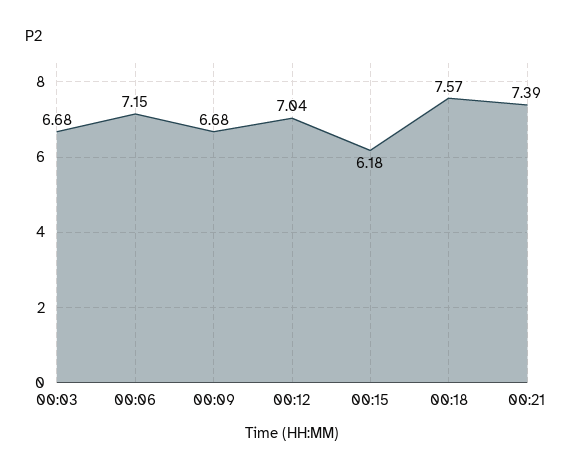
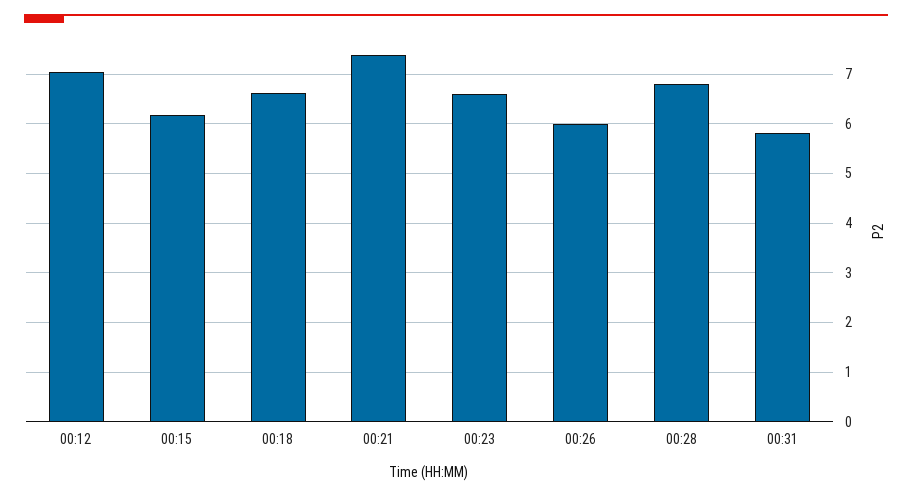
00:03: 6.68 -> none
00:06: 7.15 -> none
00:09: 6.68 -> none
00:18: 7.57 -> 6.6
00:23: none -> 6.6
00:26: none -> 6
00:28: none -> 6.8
00:31: none -> 5.8

